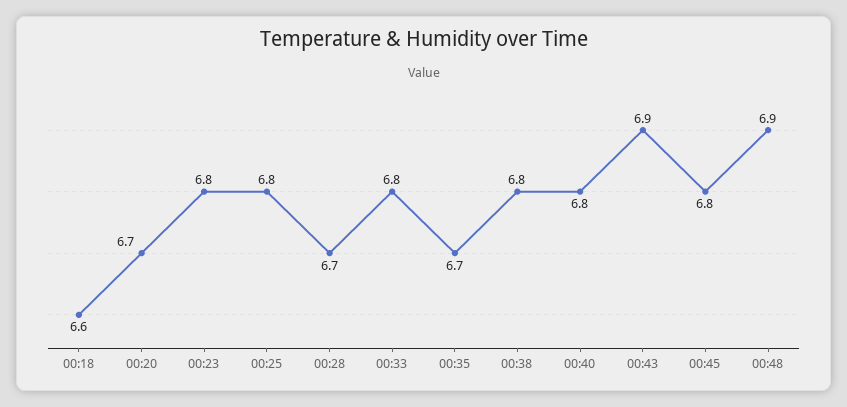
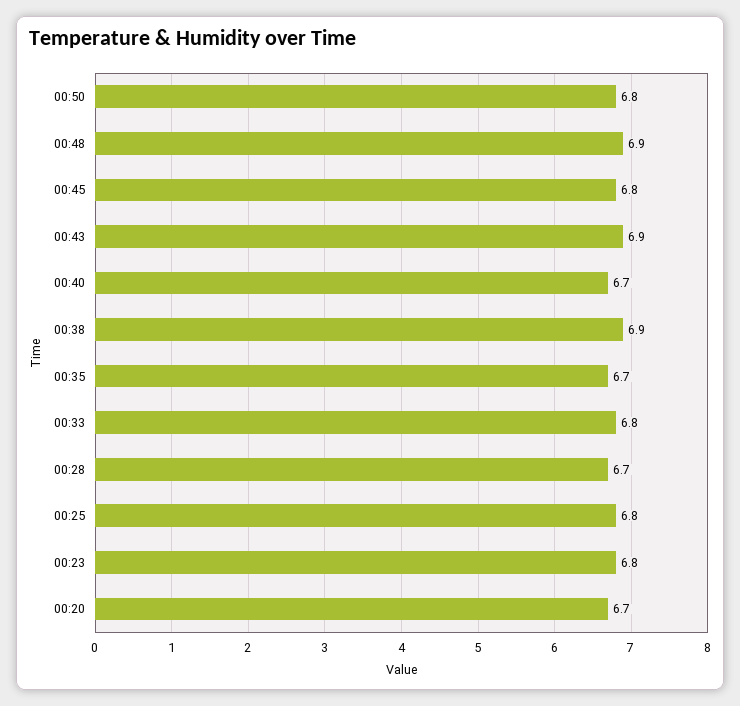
00:18: 6.6 -> none
00:38: 6.8 -> 6.9
00:40: 6.8 -> 6.7
00:50: none -> 6.8

